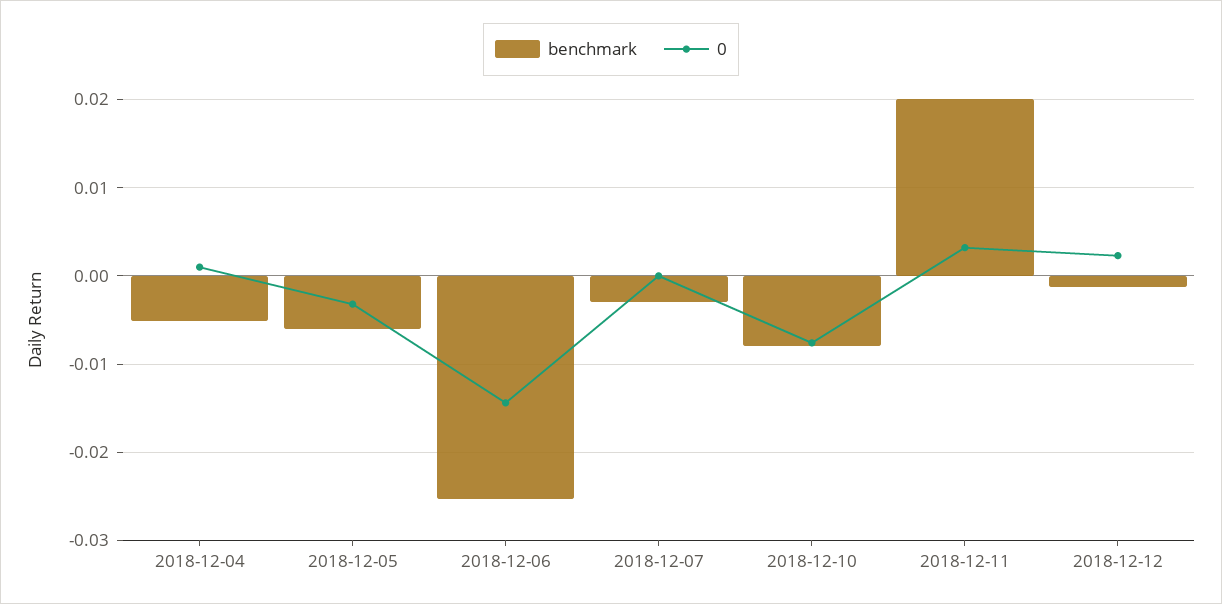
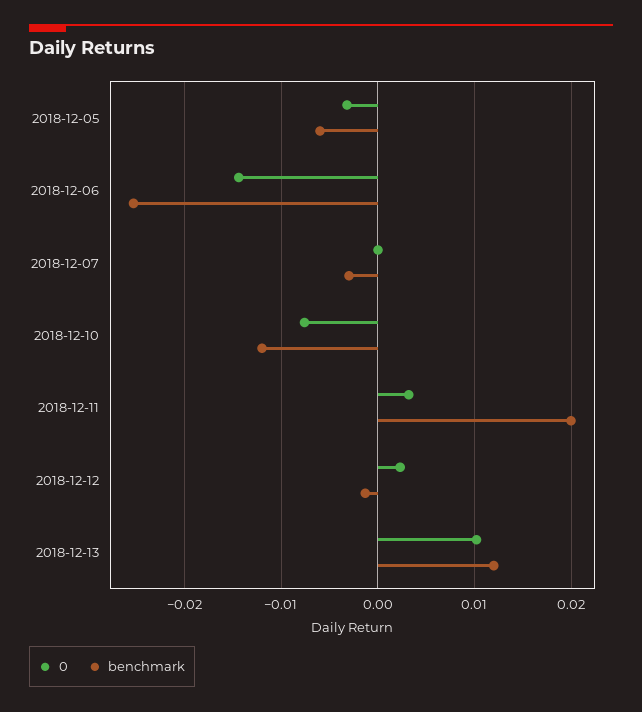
benchmark, 2018-12-04: -0.005 -> none
0, 2018-12-04: 0.001 -> none
benchmark, 2018-12-10: -0.008 -> -0.012
0, 2018-12-13: none -> 0.01
benchmark, 2018-12-13: none -> 0.012

